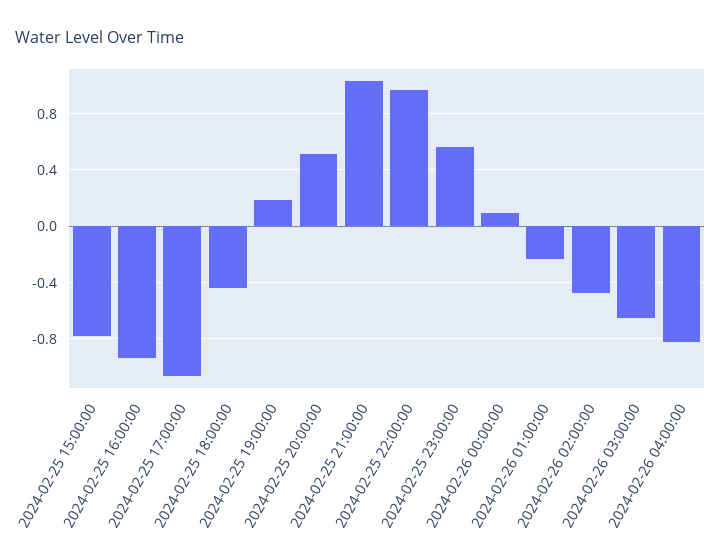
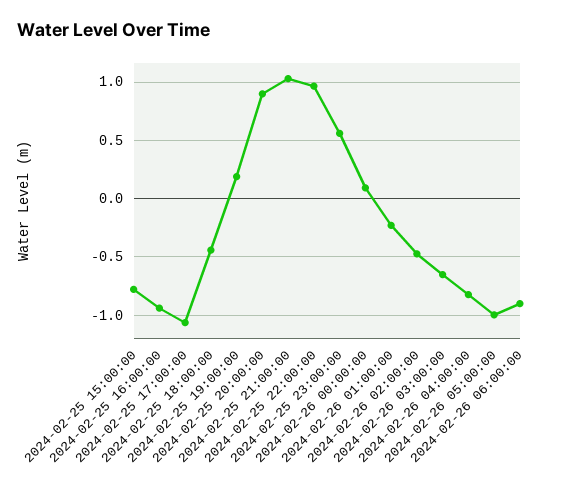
2024-02-25 20:00:00: 0.5 -> 0.9
2024-02-26 05:00:00: none -> -1
2024-02-26 06:00:00: none -> -0.9

